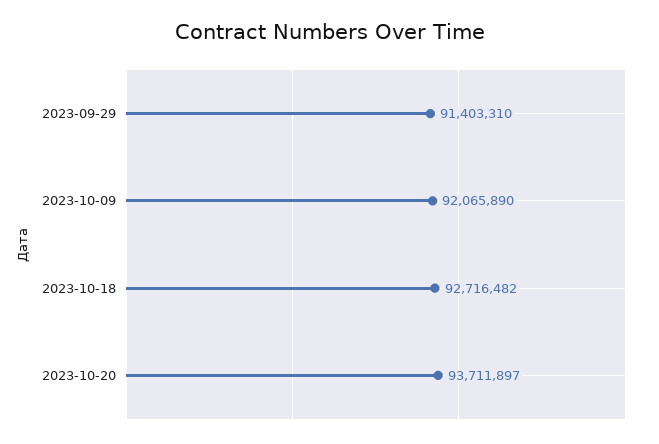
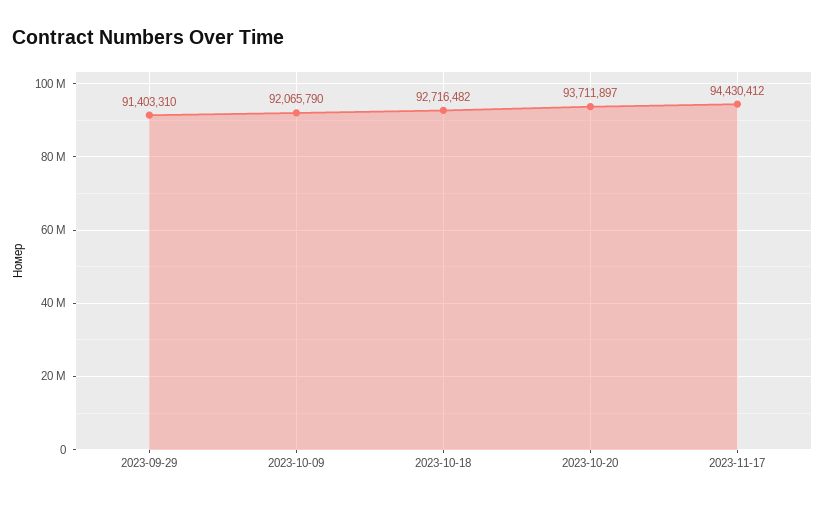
2023-10-09: 92065890 -> 92065790
2023-11-17: none -> 94430412

